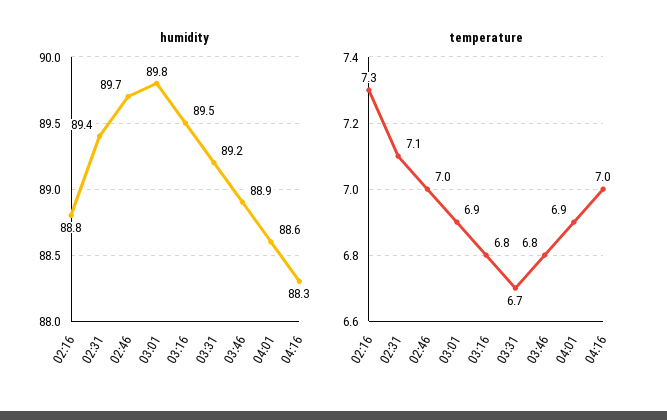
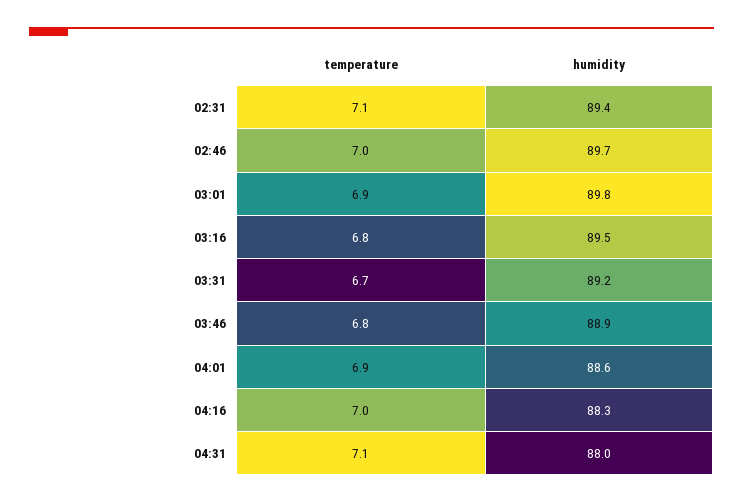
humidity, 02:16: 88.8 -> none
temperature, 02:16: 7.3 -> none
temperature, 04:31: none -> 7.1
humidity, 04:31: none -> 88

